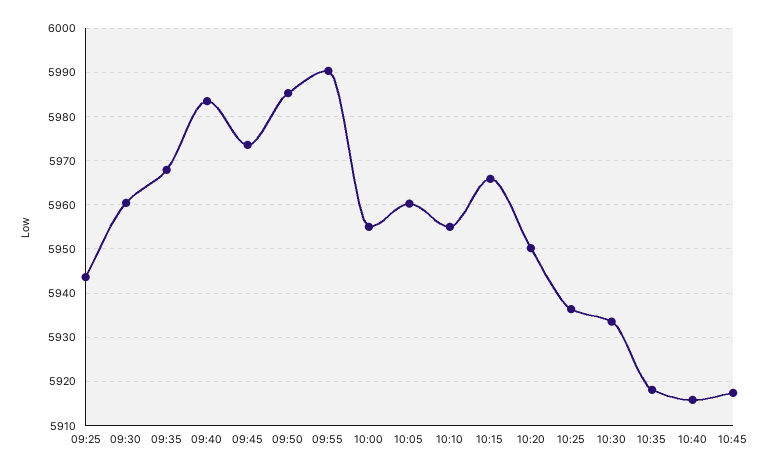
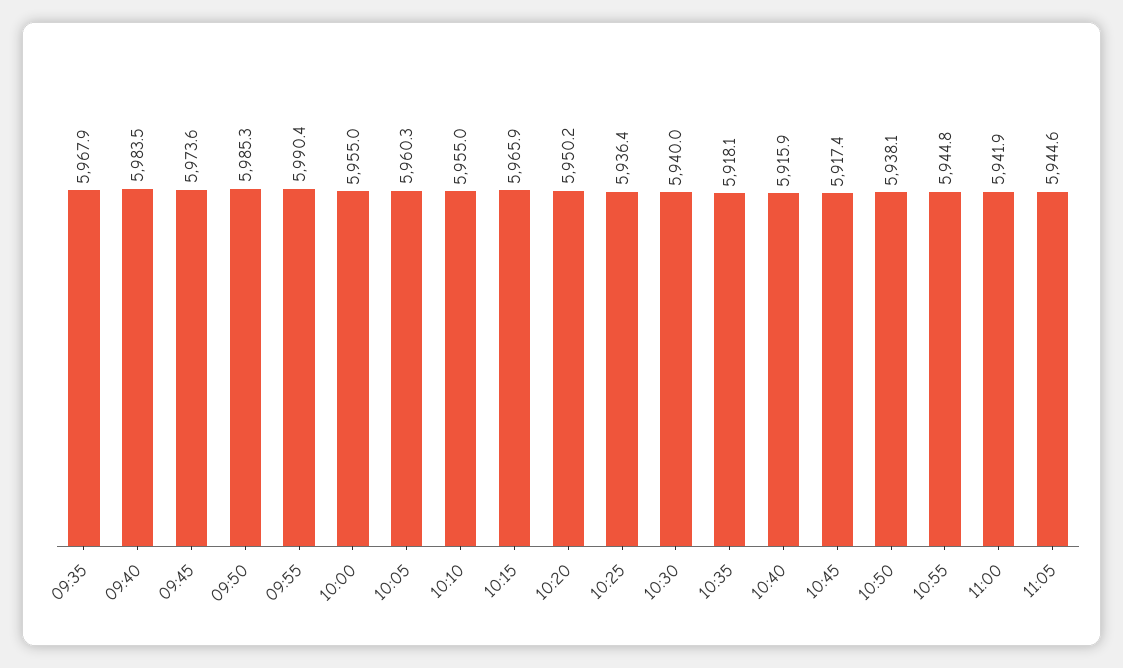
09:25: 5944 -> none
09:30: 5960 -> none
10:30: 5934 -> 5940
10:50: none -> 5938.1
10:55: none -> 5944.8
11:00: none -> 5941.9
11:05: none -> 5944.6

